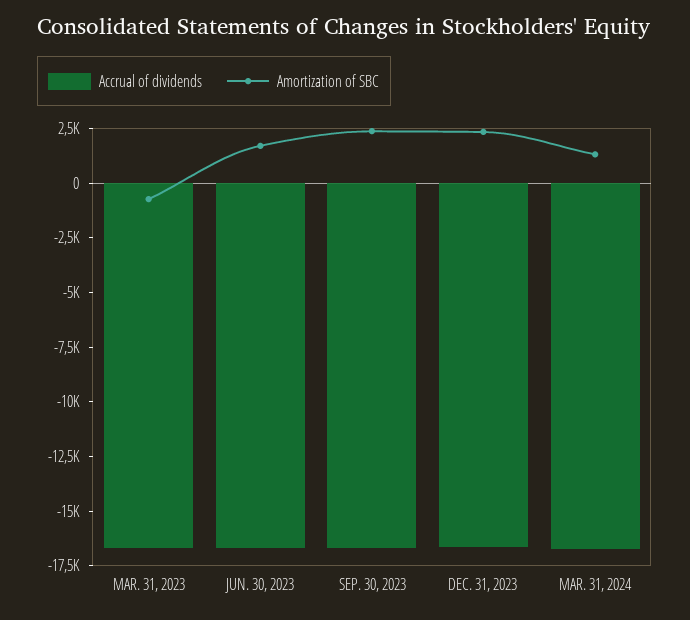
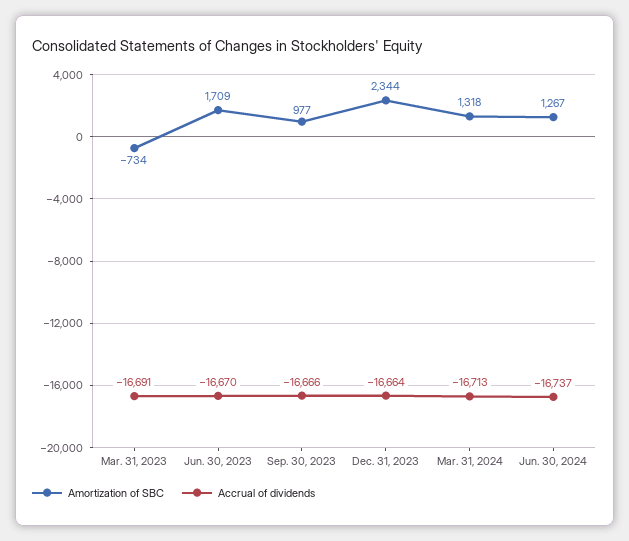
Amortization of SBC, SEP. 30, 2023: 2500 -> 977
Amortization of SBC, Jun. 30, 2024: none -> 1267
Accrual of dividends, Jun. 30, 2024: none -> -16737

